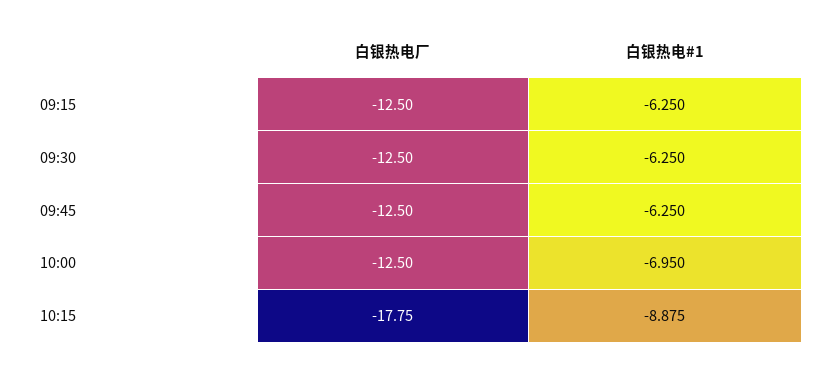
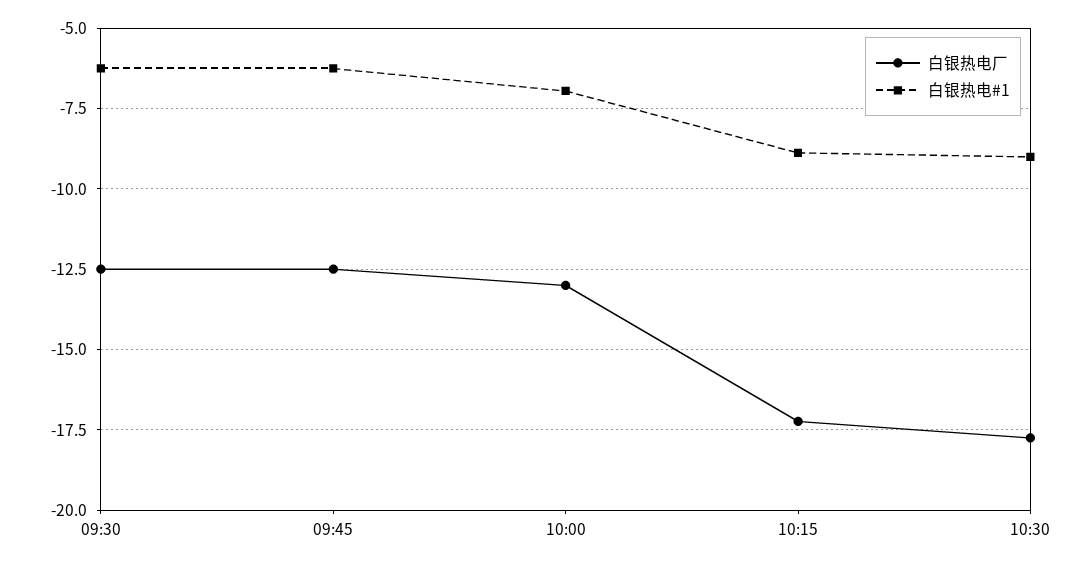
白银热电厂, 09:15: -12.5 -> none
白银热电#1, 09:15: -6.25 -> none
白银热电厂, 10:00: -12.5 -> -13
白银热电厂, 10:15: -17.75 -> -17.25
白银热电厂, 10:30: none -> -17.75
白银热电#1, 10:30: none -> -9

